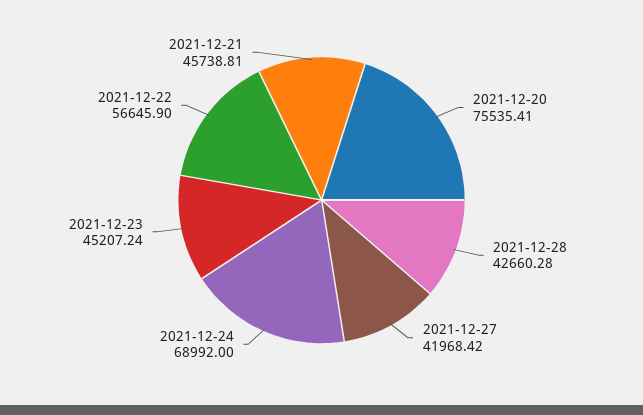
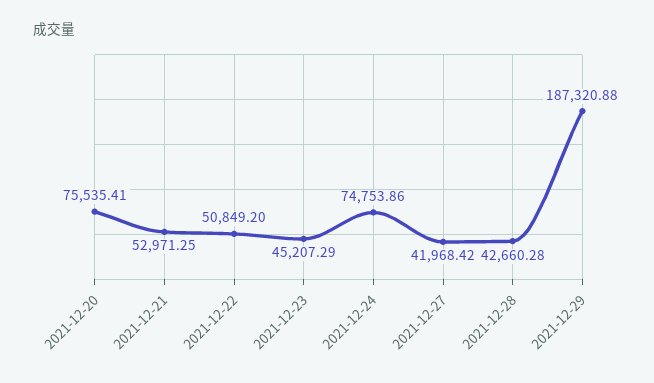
2021-12-24: 68992 -> 74753.86
2021-12-23: 45207.24 -> 45207.29
2021-12-22: 56645.9 -> 50849.2
2021-12-21: 45738.81 -> 52971.25
2021-12-29: none -> 187320.88

